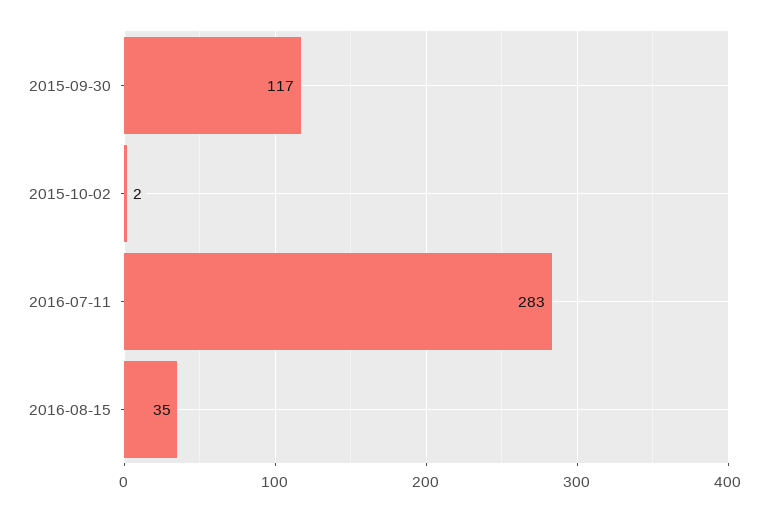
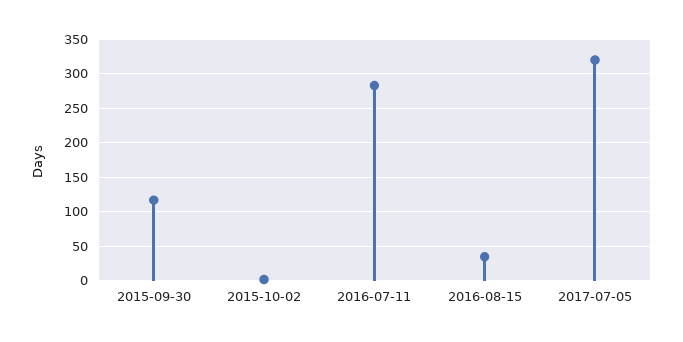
2017-07-05: none -> 320

